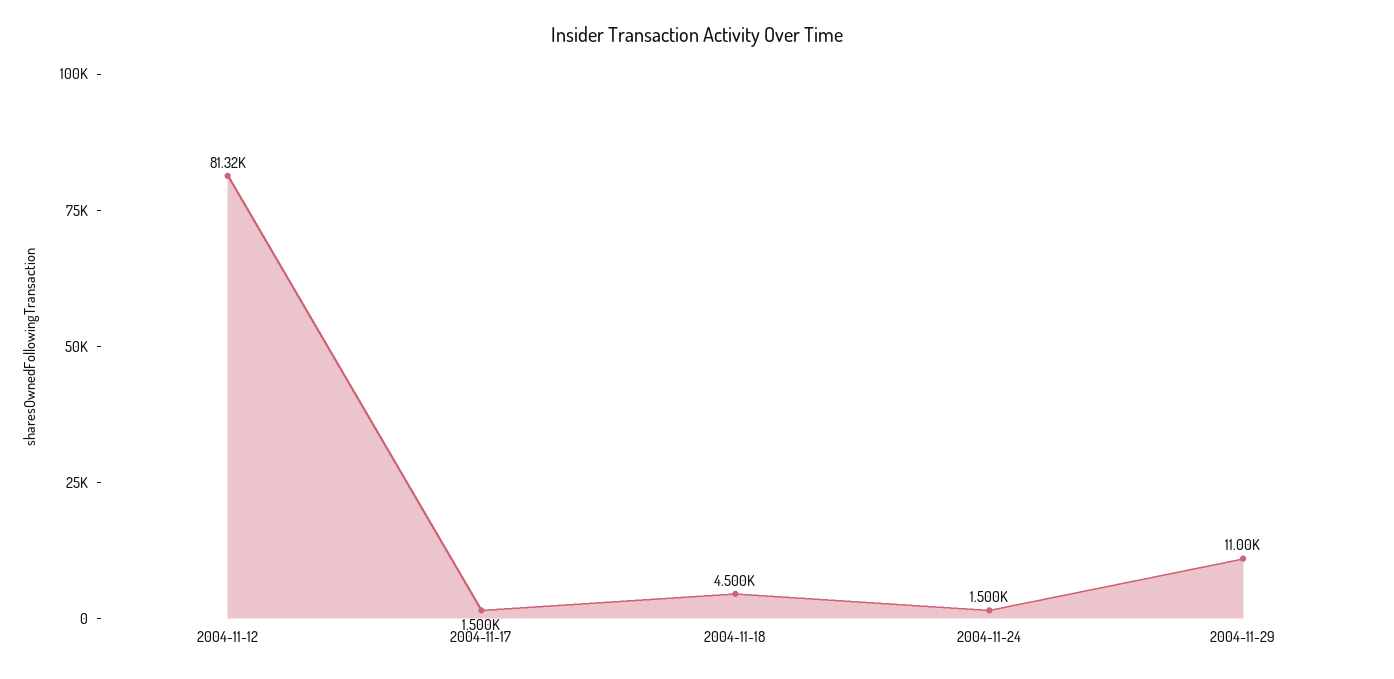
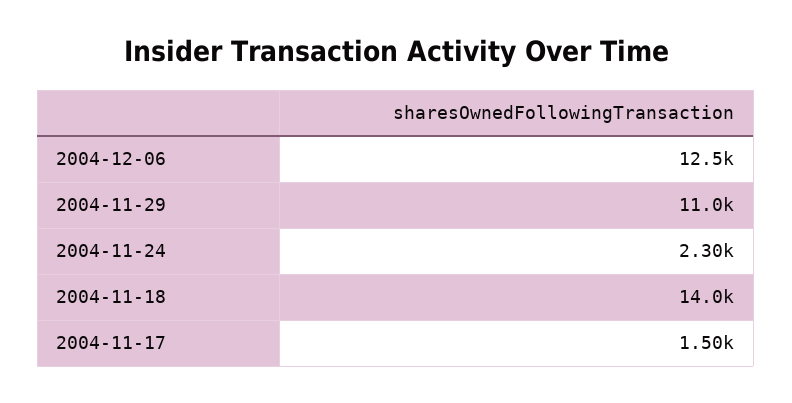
2004-11-12: 81320 -> none
2004-11-18: 4500 -> 14000
2004-11-24: 1500 -> 2300
2004-12-06: none -> 12500

